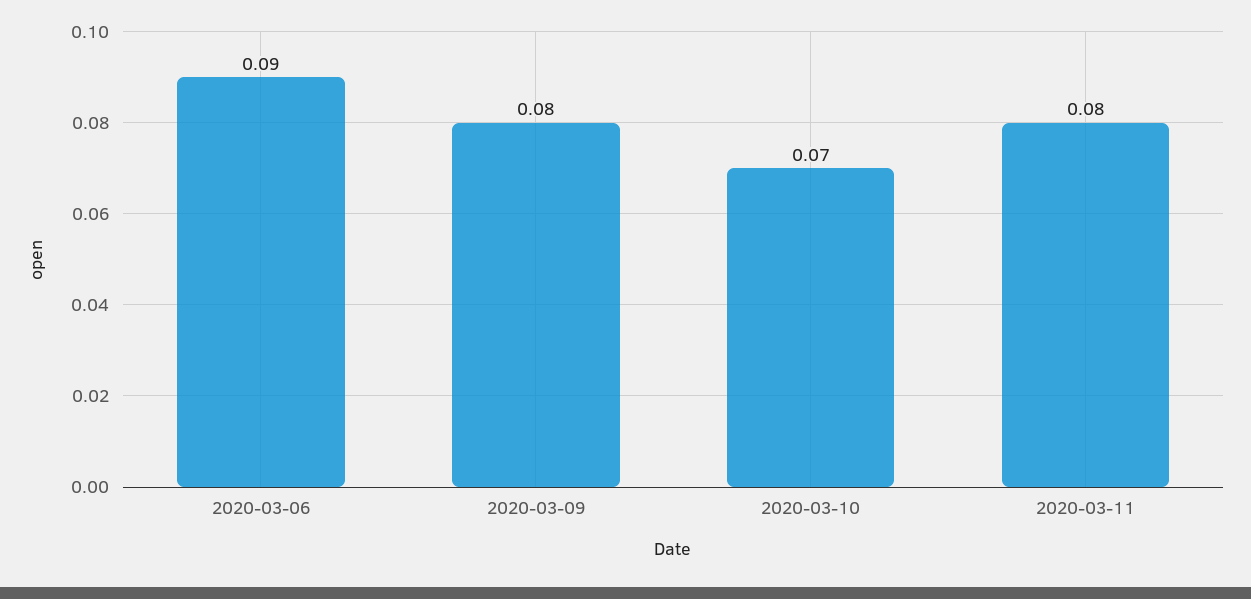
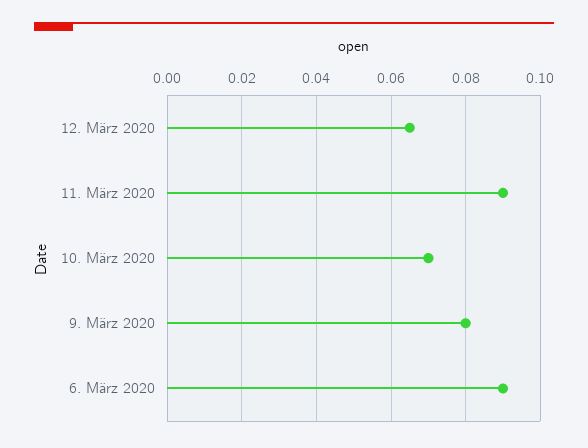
2020-03-11: 0.08 -> 0.09
12. März 2020: none -> 0.065

